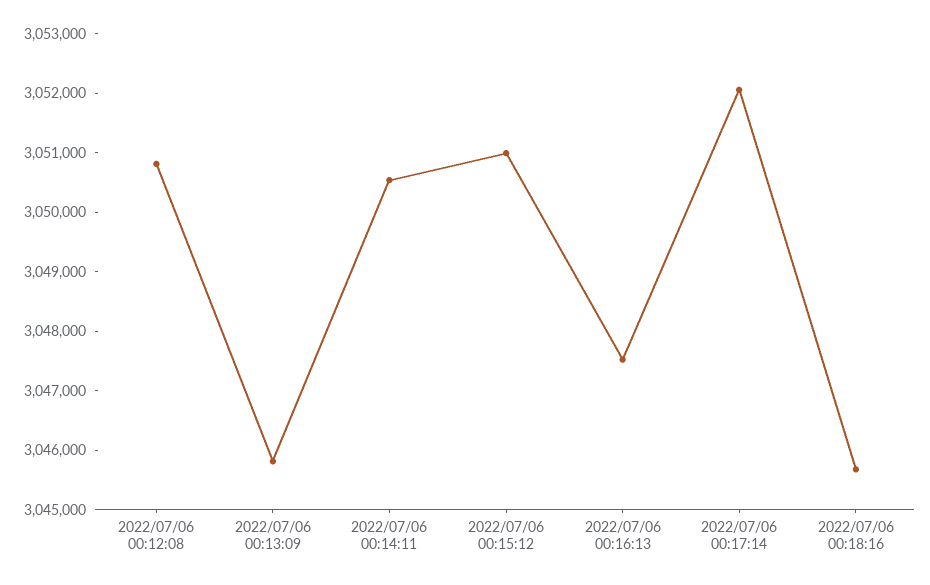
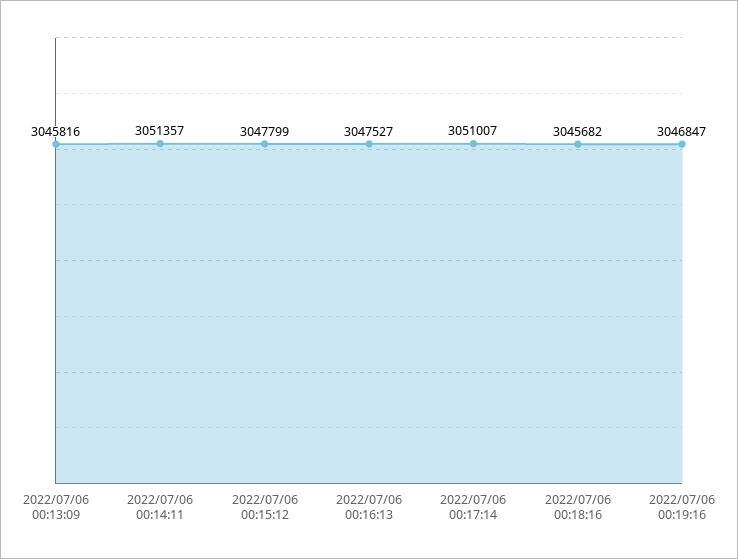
2022/07/06 00:12:08: 3050800 -> none
2022/07/06 00:14:11: 3050600 -> 3051357
2022/07/06 00:15:12: 3051000 -> 3047799
2022/07/06 00:17:14: 3052000 -> 3051007
2022/07/06 00:19:16: none -> 3046847

